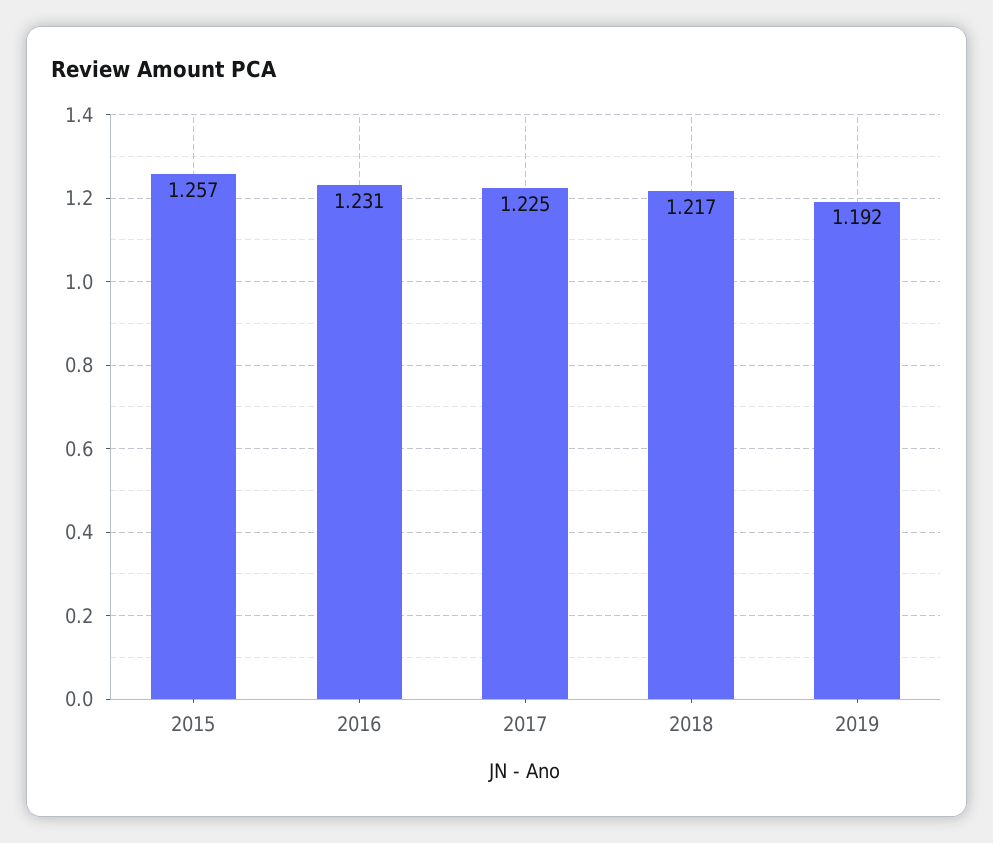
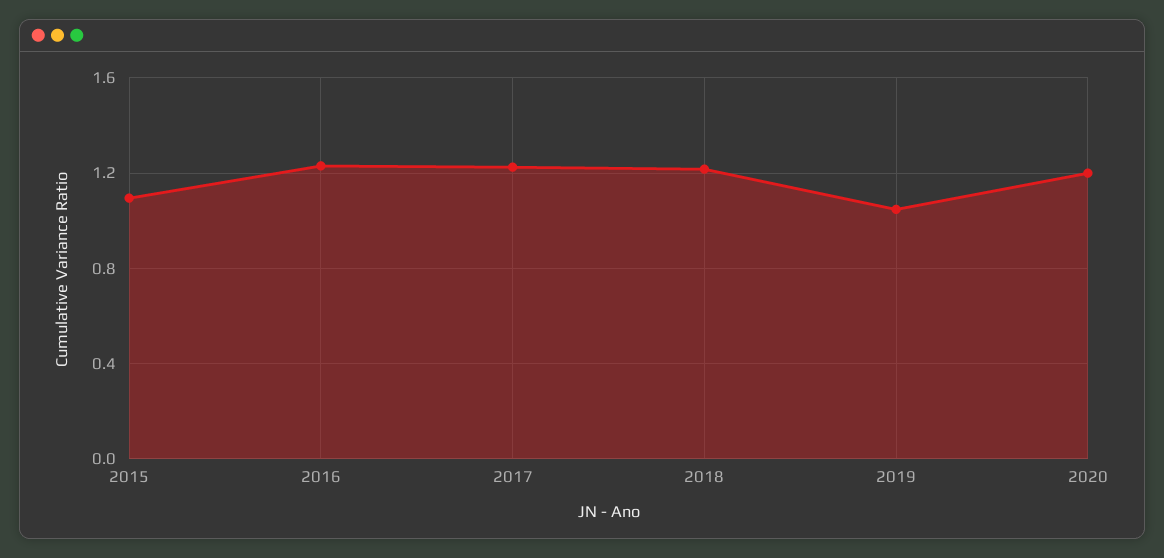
2015: 1.257 -> 1.1
2019: 1.192 -> 1.05
2020: none -> 1.2

